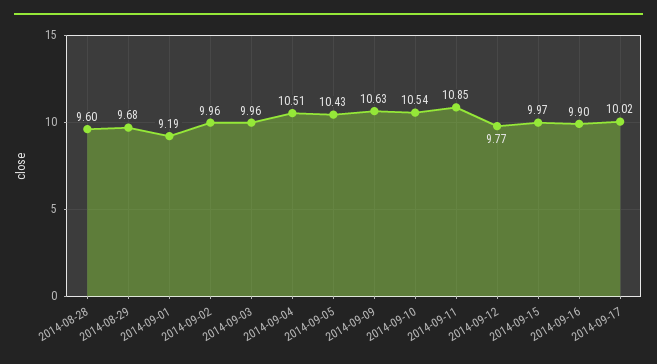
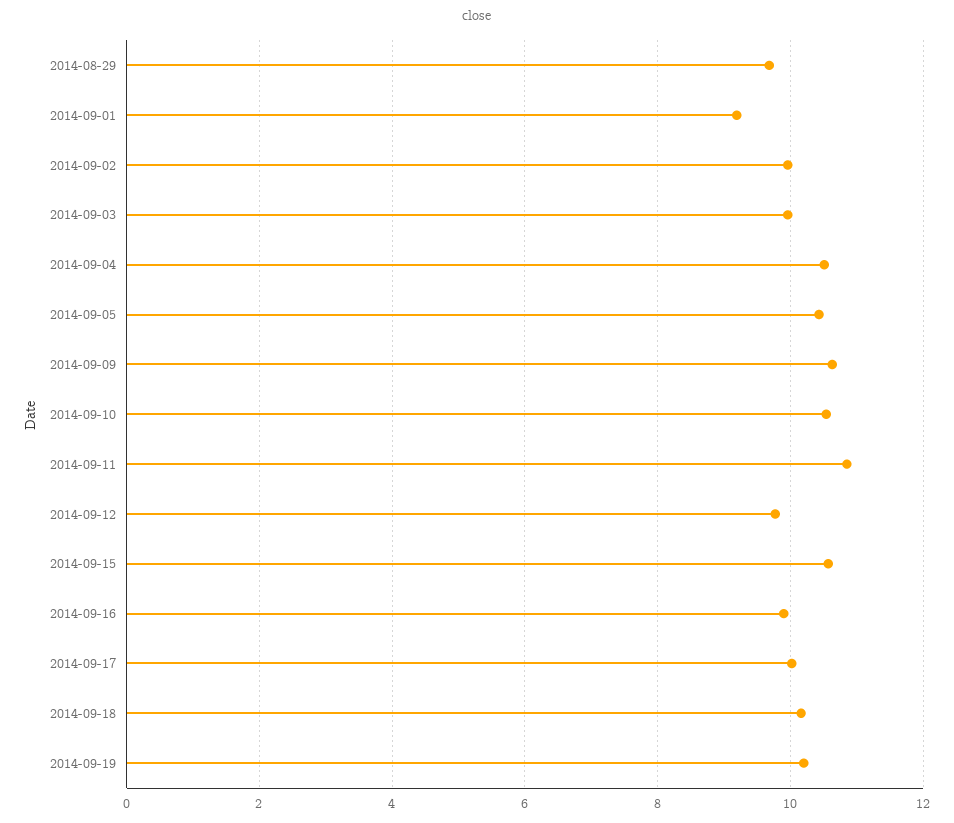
2014-08-28: 9.6 -> none
2014-09-15: 9.97 -> 10.6
2014-09-18: none -> 10.2
2014-09-19: none -> 10.2

